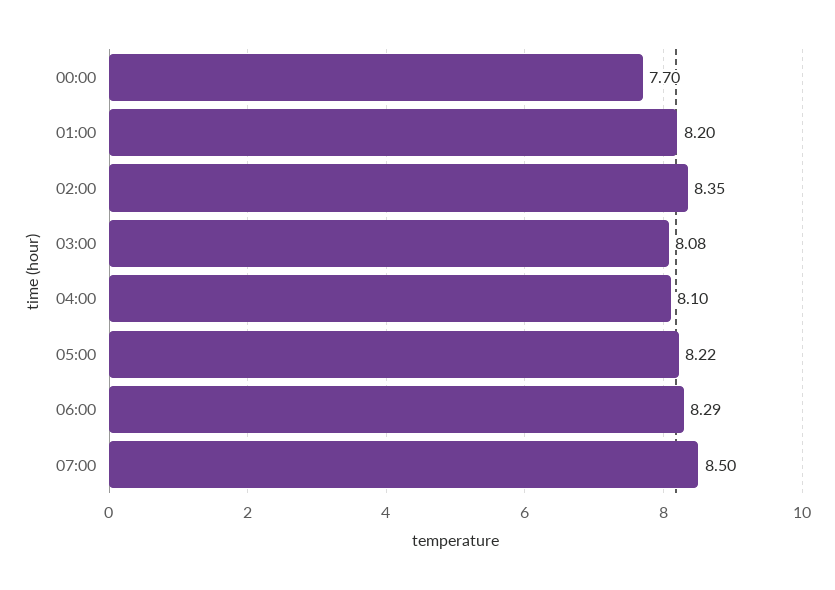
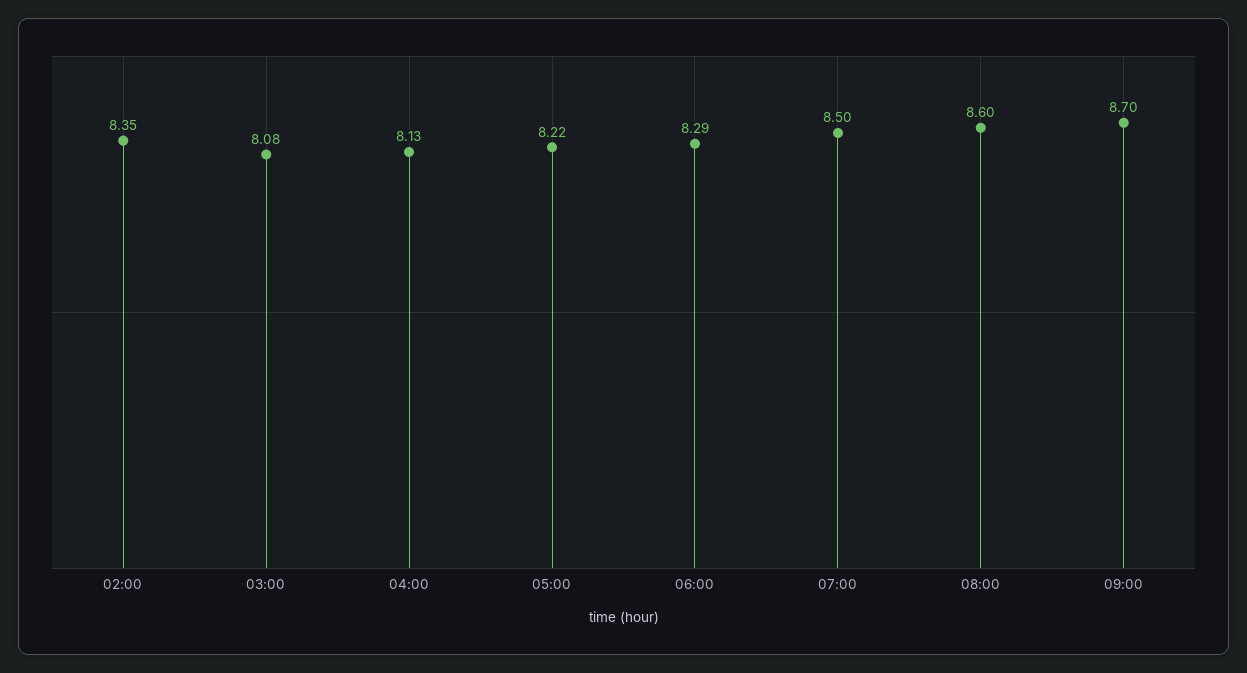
00:00: 7.7 -> none
01:00: 8.2 -> none
04:00: 8.1 -> 8.13
08:00: none -> 8.6
09:00: none -> 8.7

